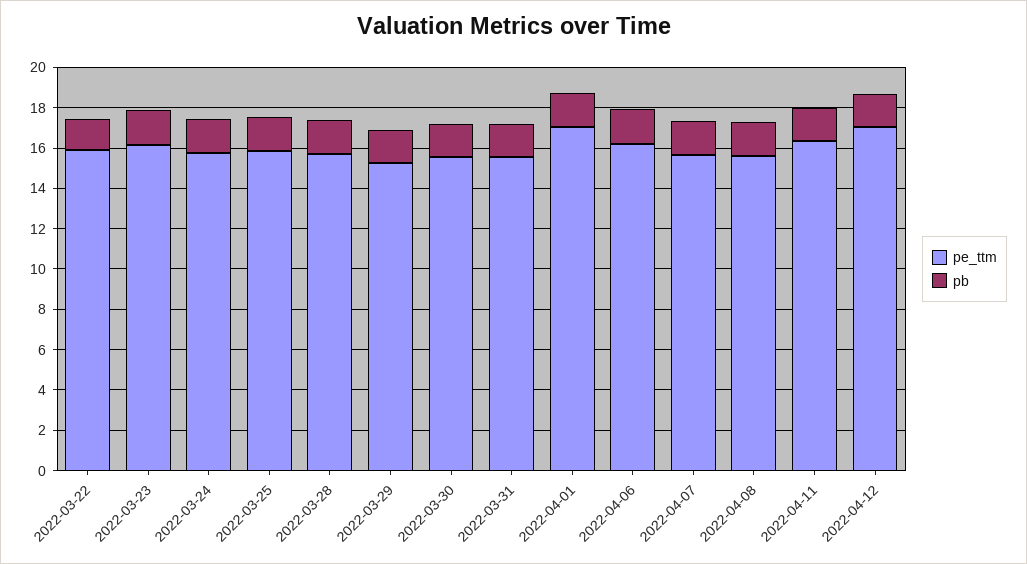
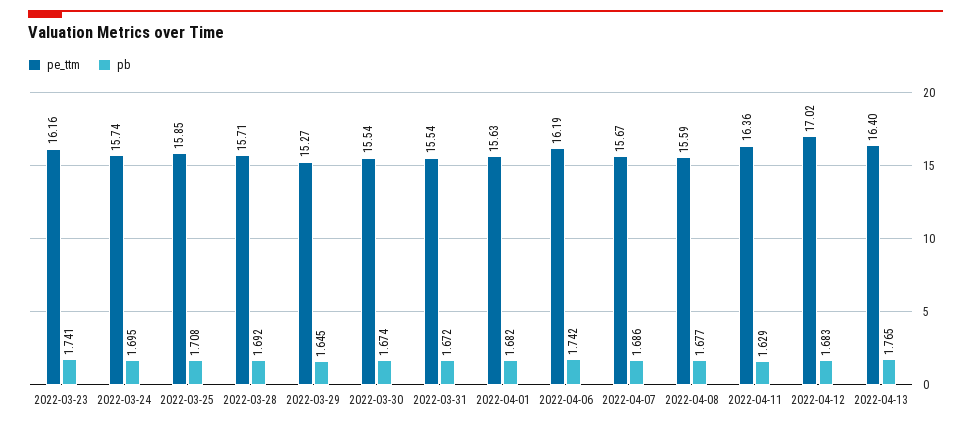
pe_ttm, 2022-03-22: 16 -> none
pb, 2022-03-22: 1.5 -> none
pe_ttm, 2022-04-01: 17 -> 15.63
pe_ttm, 2022-04-13: none -> 16.4
pb, 2022-04-13: none -> 1.765

